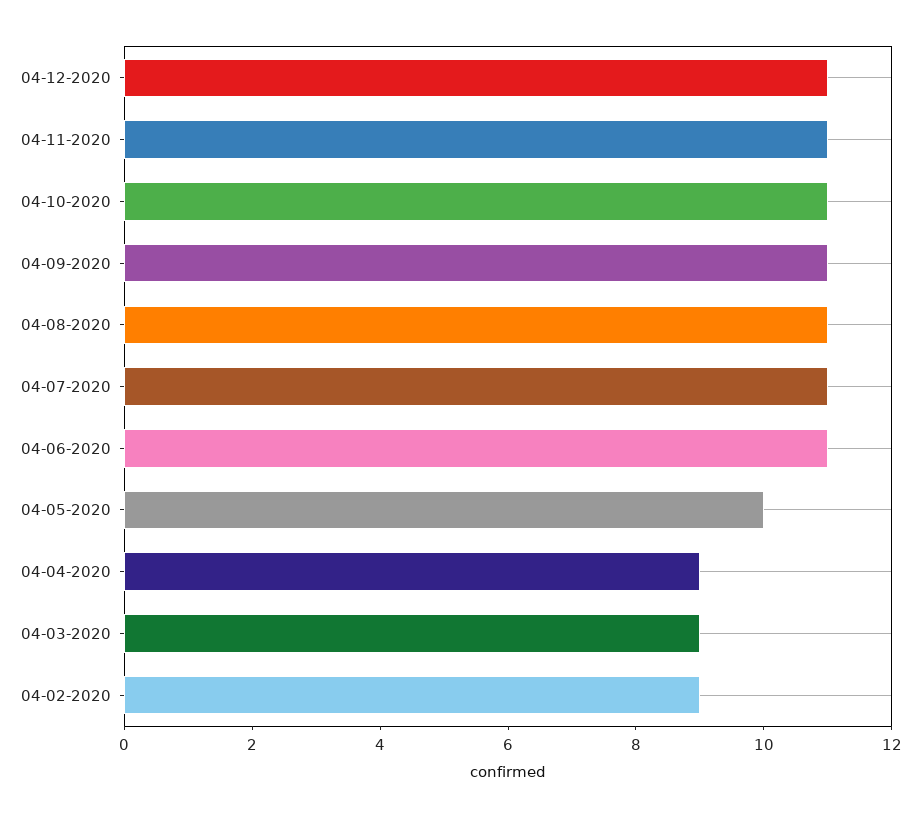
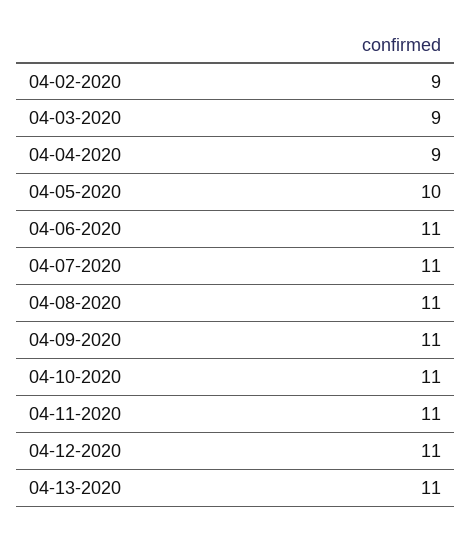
04-13-2020: none -> 11

